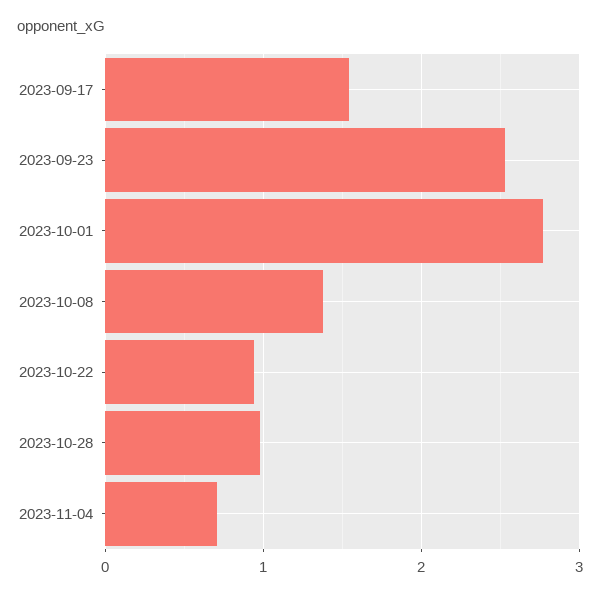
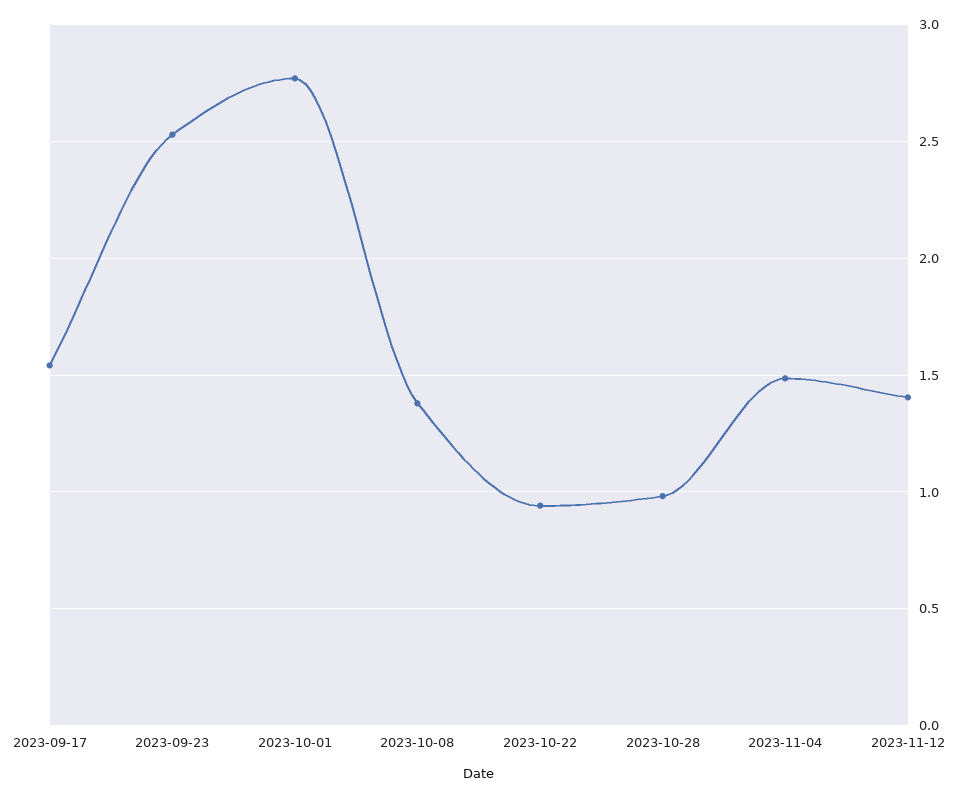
2023-11-04: 0.7 -> 1.5
2023-11-12: none -> 1.4

